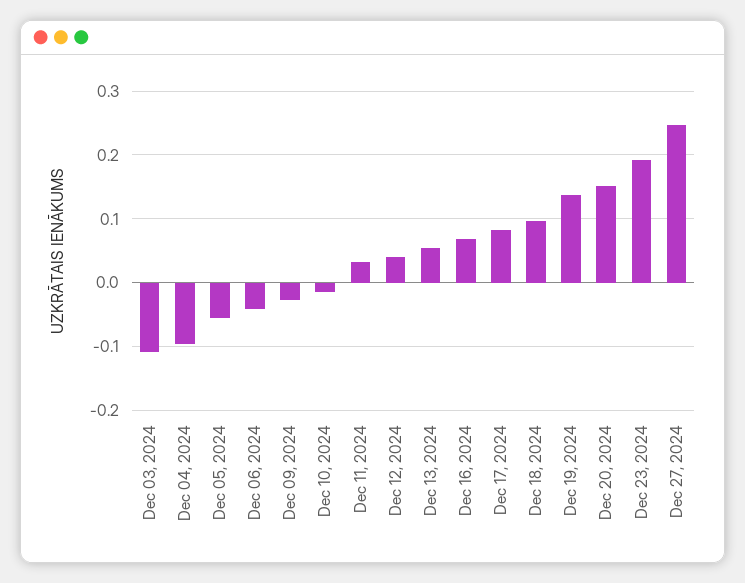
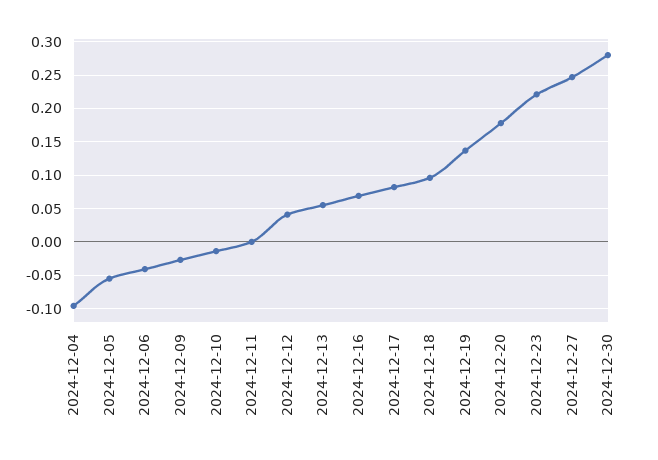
Dec 03, 2024: -0.11 -> none
Dec 11, 2024: 0.03 -> 0
Dec 20, 2024: 0.15 -> 0.18
Dec 23, 2024: 0.19 -> 0.22
2024-12-30: none -> 0.28

